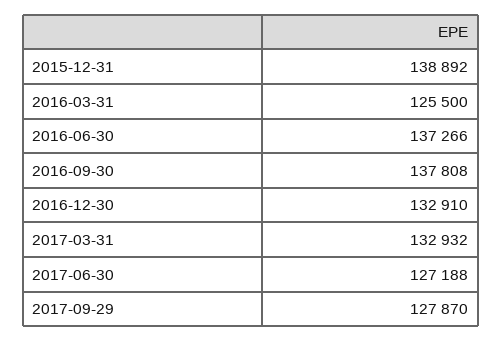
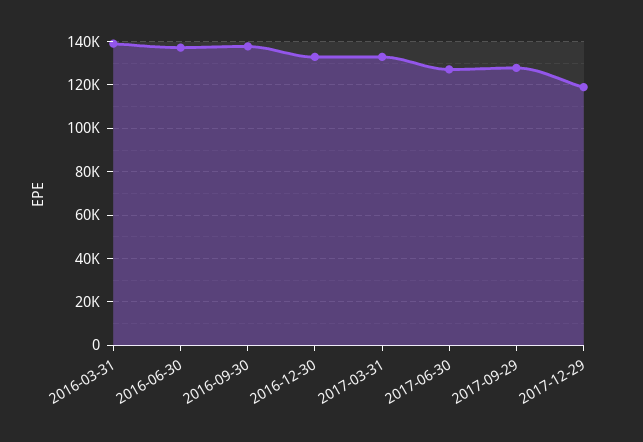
2015-12-31: 138892 -> none
2016-03-31: 125500 -> 140000
2017-12-29: none -> 120000

